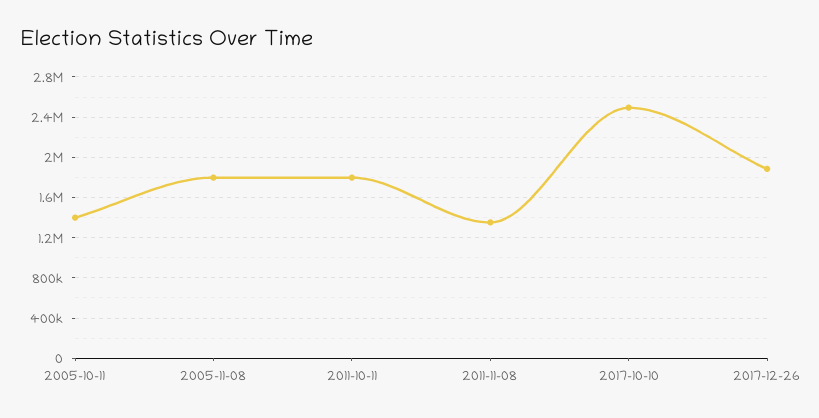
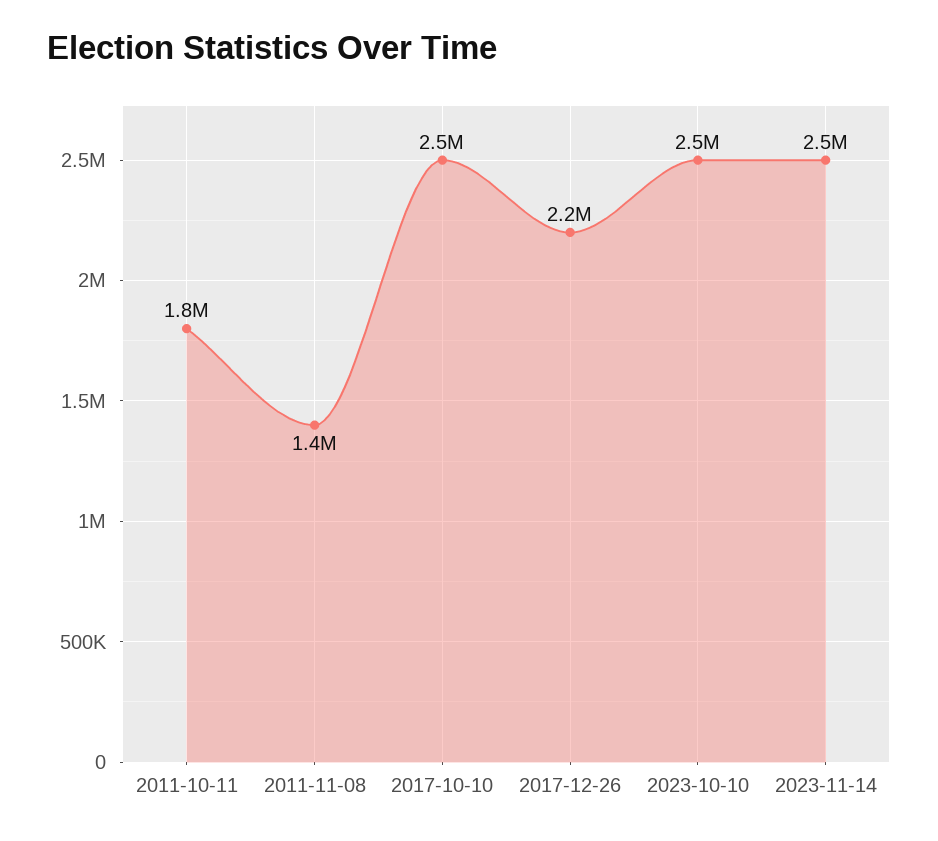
2005-10-11: 1400000 -> none
2005-11-08: 1800000 -> none
2017-12-26: 1900000 -> 2200000
2023-10-10: none -> 2500000
2023-11-14: none -> 2500000

